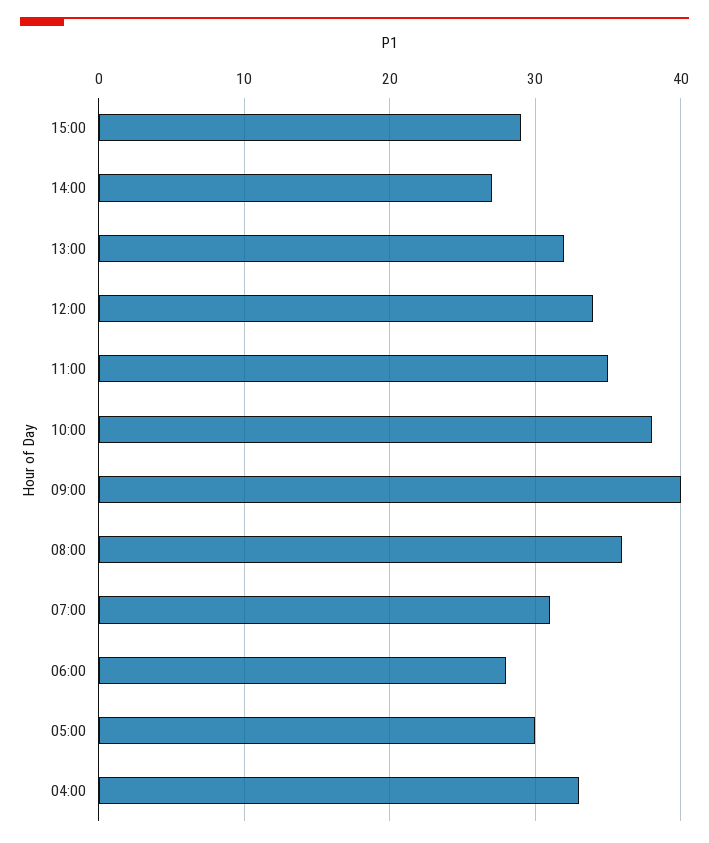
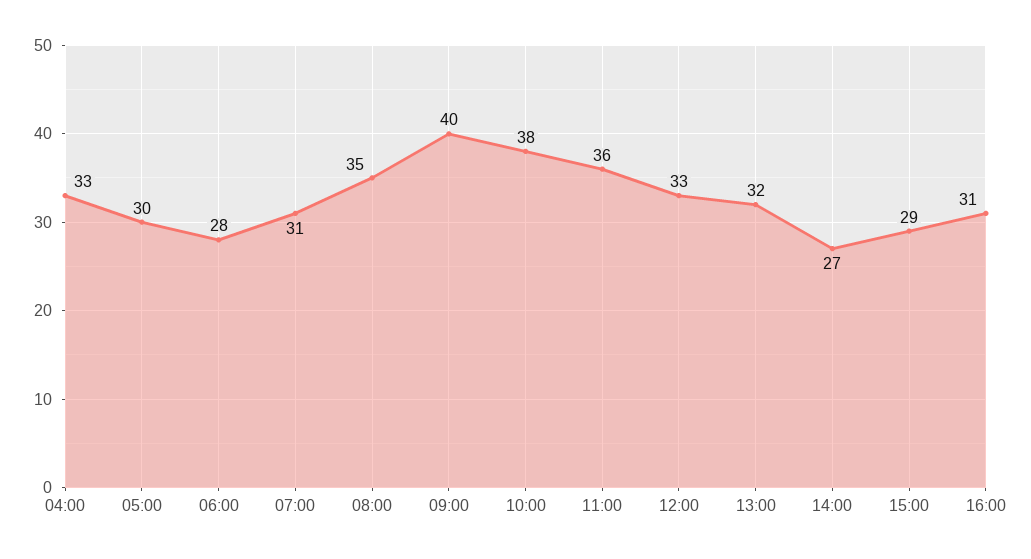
12:00: 34 -> 33
11:00: 35 -> 36
08:00: 36 -> 35
16:00: none -> 31

